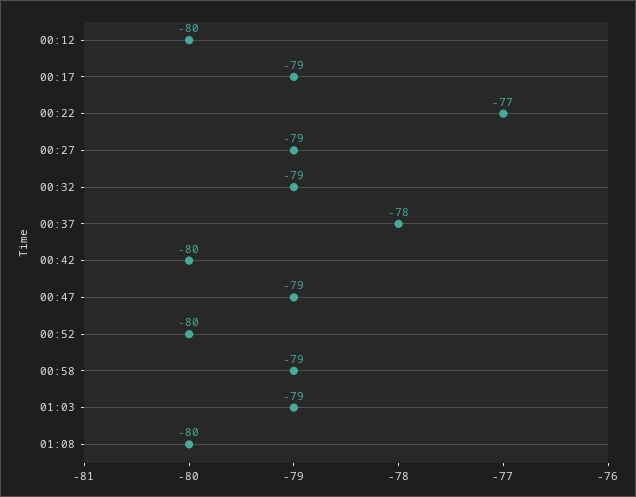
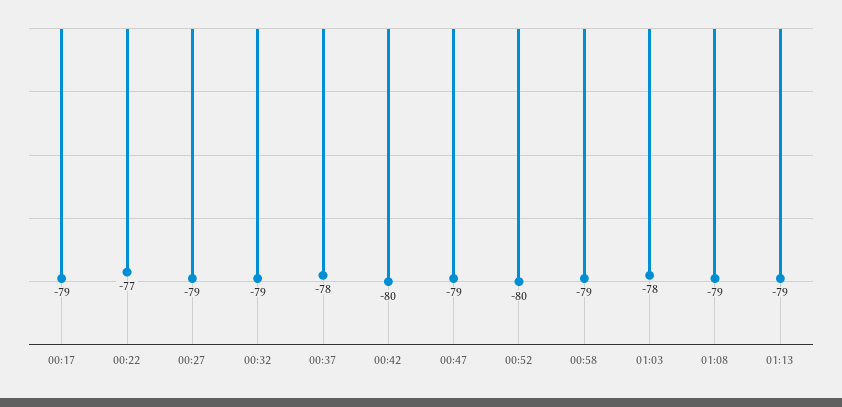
00:12: -80 -> none
01:03: -79 -> -78
01:08: -80 -> -79
01:13: none -> -79

